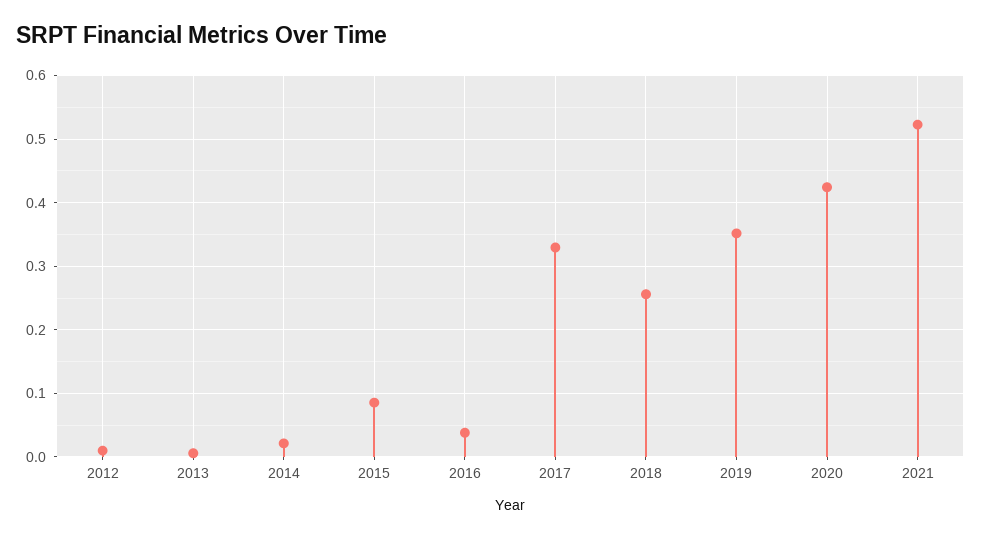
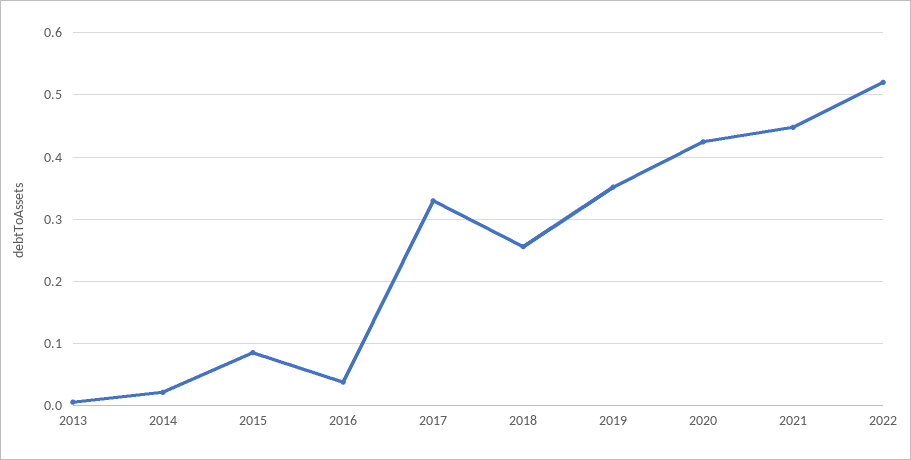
2012: 0.01 -> none
2021: 0.52 -> 0.45
2022: none -> 0.52

